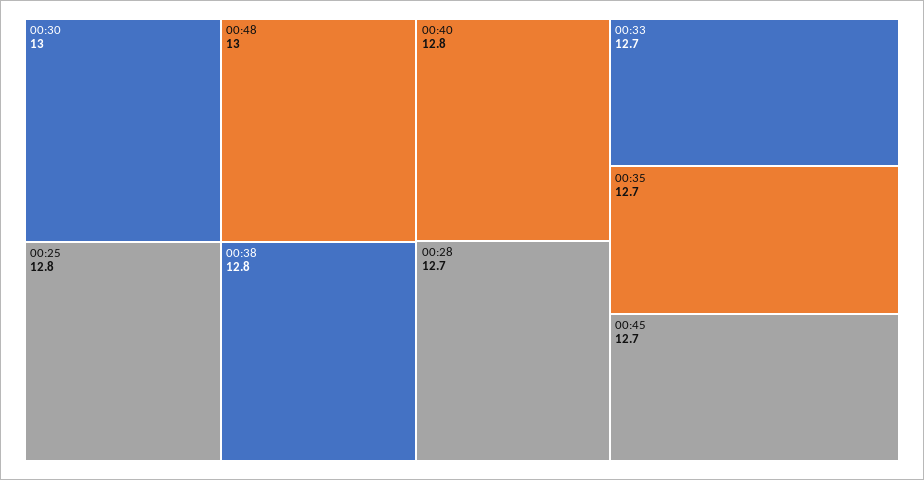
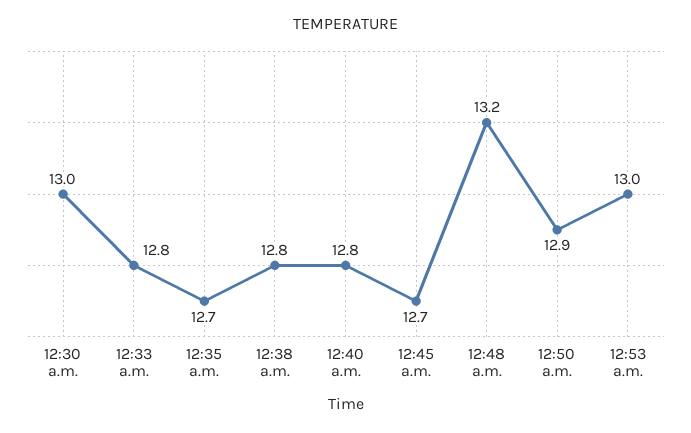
00:48: 13 -> 13.2
00:25: 12.8 -> none
00:28: 12.7 -> none
00:33: 12.7 -> 12.8
12:50 a.m.: none -> 12.9
12:53 a.m.: none -> 13

